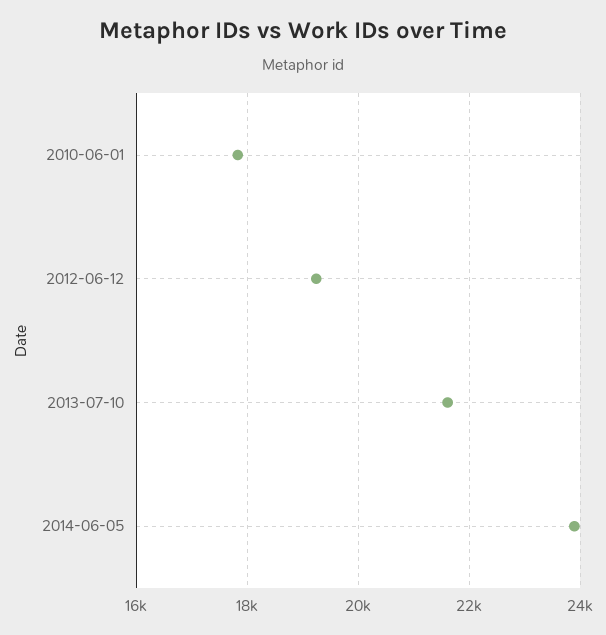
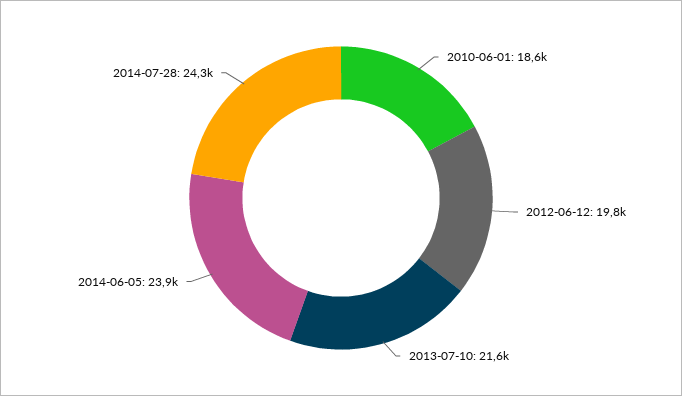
2010-06-01: 17800 -> 18600
2012-06-12: 19200 -> 19800
2014-07-28: none -> 24300

